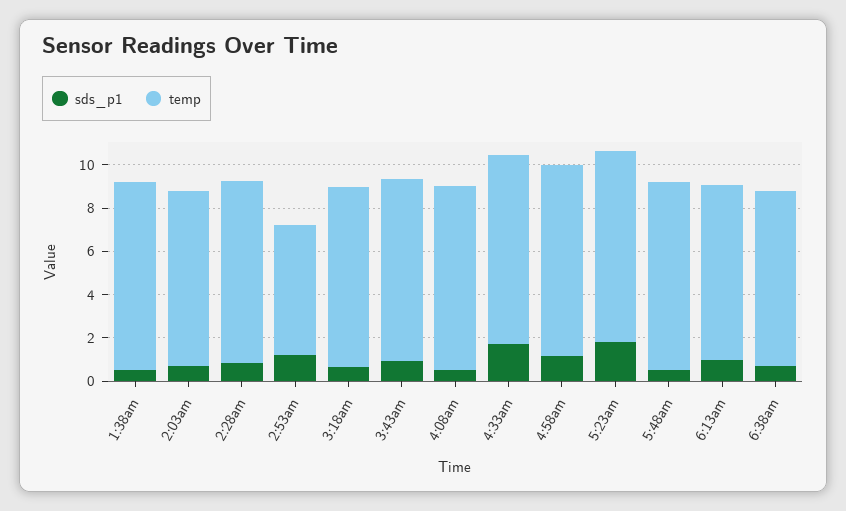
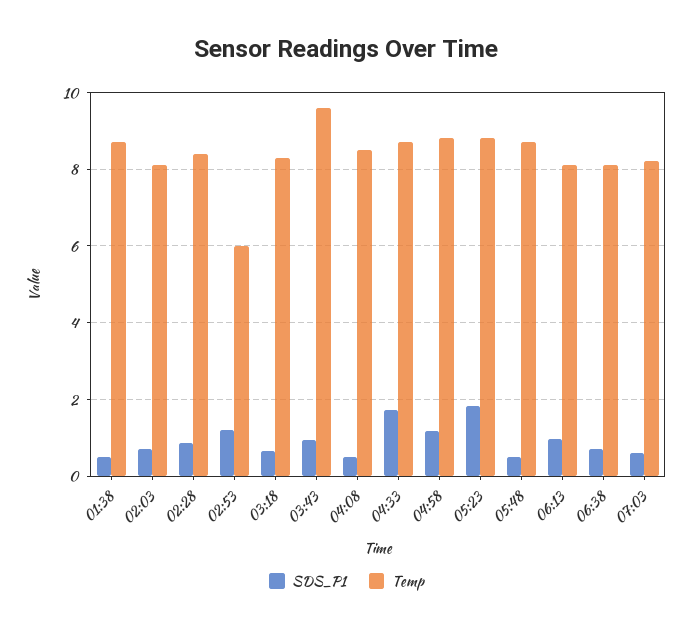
temp, 3:43am: 8.5 -> 9.6
sds_p1, 07:03: none -> 0.6
temp, 07:03: none -> 8.2

